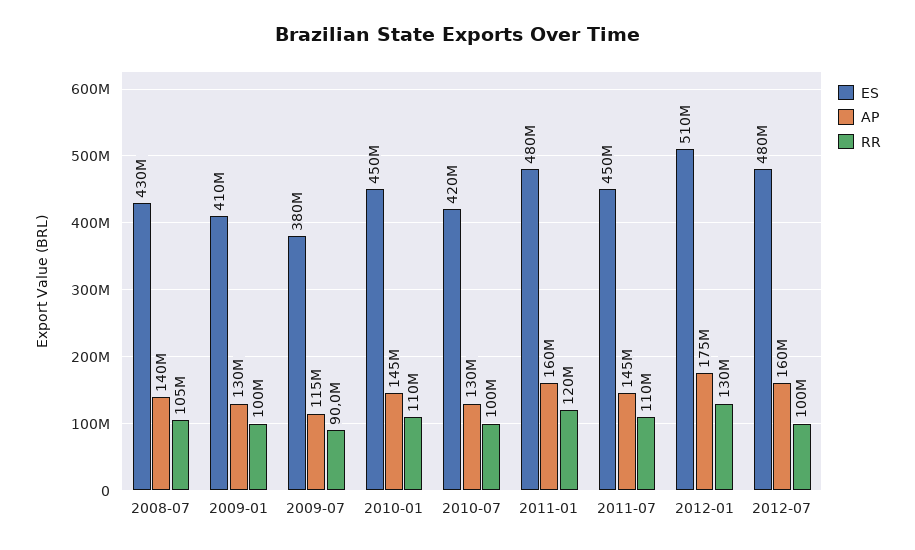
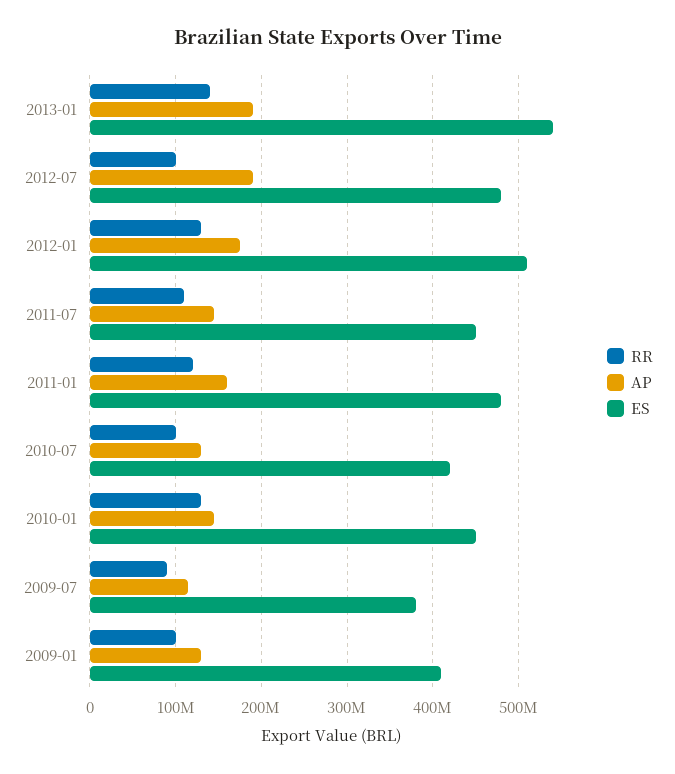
ES, 2008-07: 430000000 -> none
AP, 2008-07: 140000000 -> none
RR, 2008-07: 105000000 -> none
RR, 2010-01: 110000000 -> 130000000
AP, 2012-07: 160000000 -> 190000000
RR, 2013-01: none -> 140000000
AP, 2013-01: none -> 190000000
ES, 2013-01: none -> 540000000

